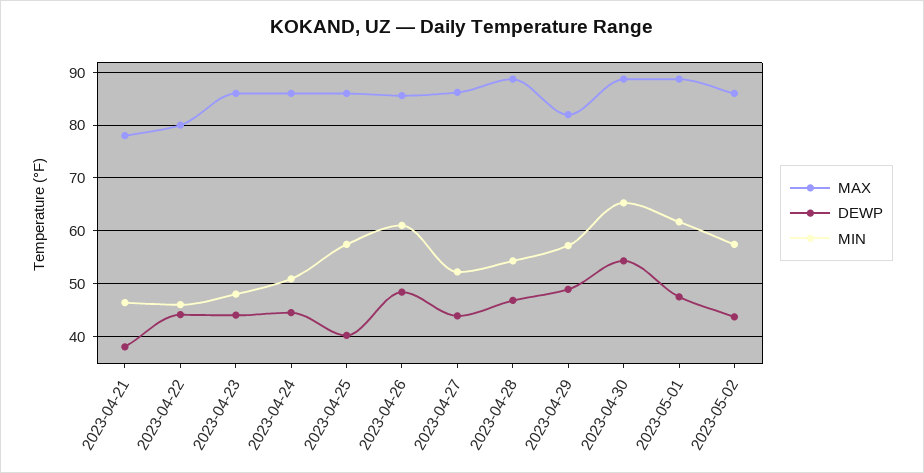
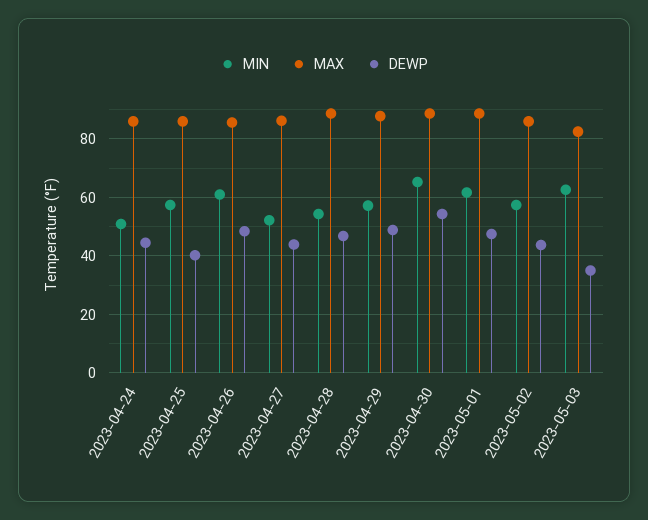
MAX, 2023-04-21: 78 -> none
DEWP, 2023-04-21: 38 -> none
MIN, 2023-04-21: 46 -> none
MAX, 2023-04-22: 80 -> none
DEWP, 2023-04-22: 44 -> none
MIN, 2023-04-22: 46 -> none
MAX, 2023-04-23: 86 -> none
DEWP, 2023-04-23: 44 -> none
MIN, 2023-04-23: 48 -> none
MAX, 2023-04-29: 82 -> 87.5
MIN, 2023-05-03: none -> 62.5
MAX, 2023-05-03: none -> 82.5
DEWP, 2023-05-03: none -> 35

